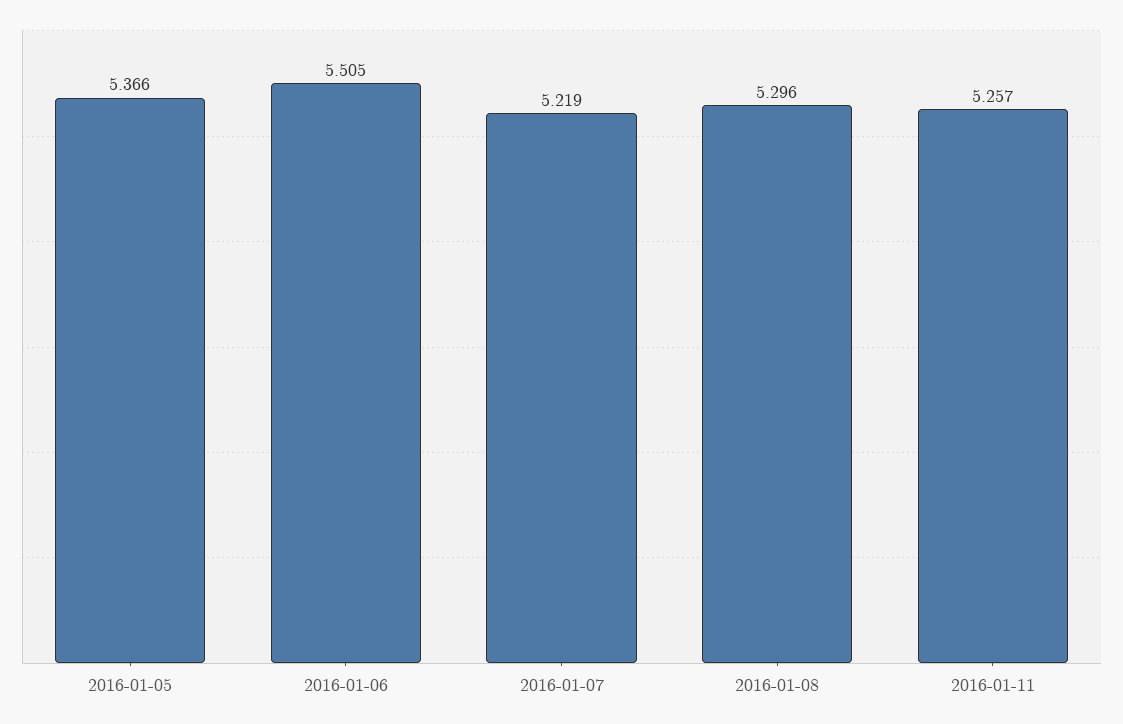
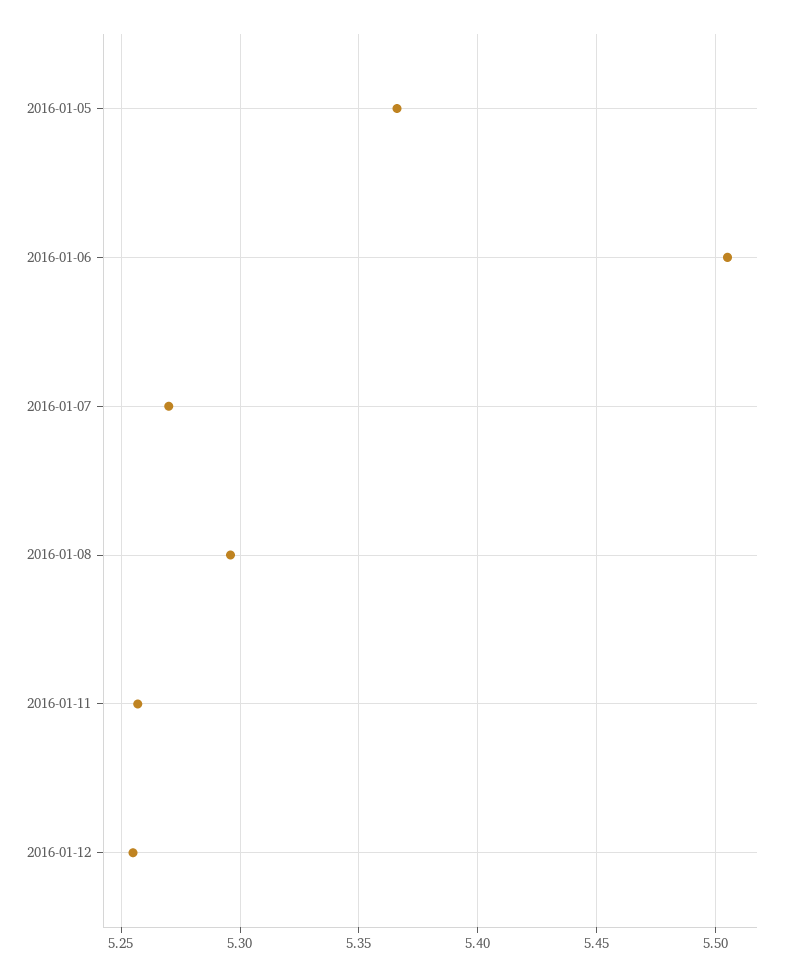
2016-01-07: 5.219 -> 5.27
2016-01-12: none -> 5.255

